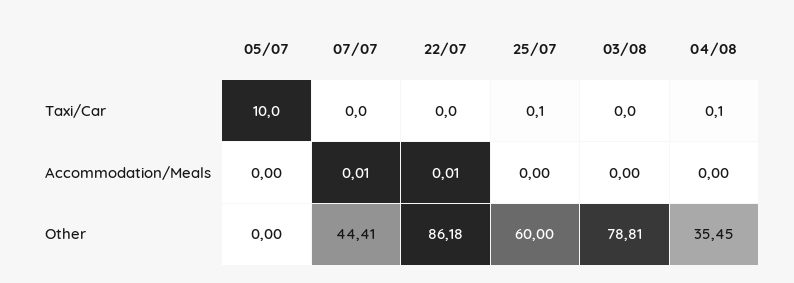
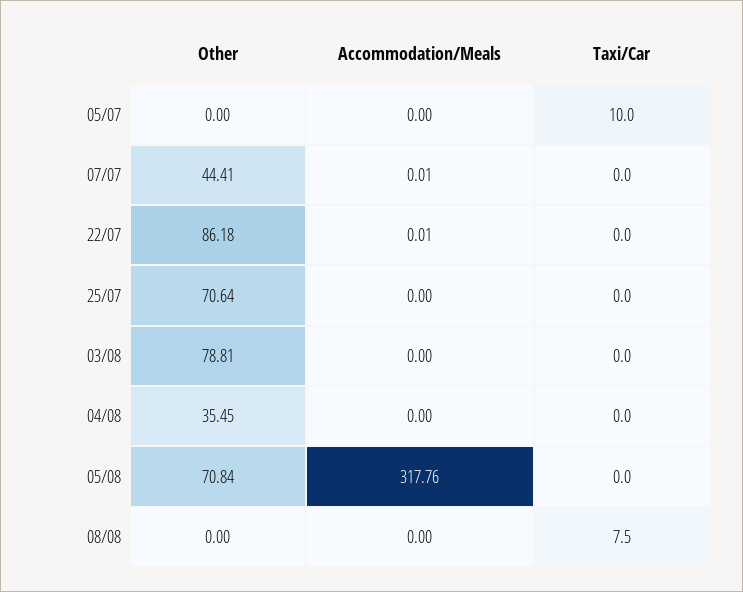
25/07, Taxi/Car: 0.1 -> 0
04/08, Taxi/Car: 0.1 -> 0
25/07, Other: 60 -> 70.64
05/08, Other: none -> 70.84
05/08, Accommodation/Meals: none -> 317.76
05/08, Taxi/Car: none -> 0
08/08, Other: none -> 0
08/08, Accommodation/Meals: none -> 0
08/08, Taxi/Car: none -> 7.5

